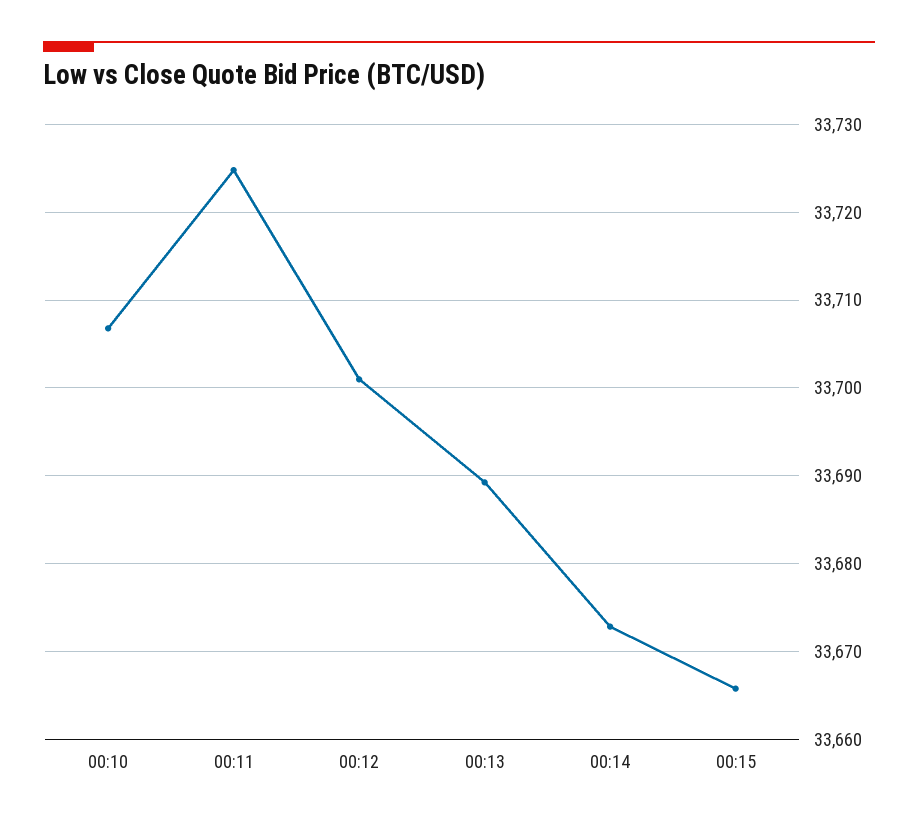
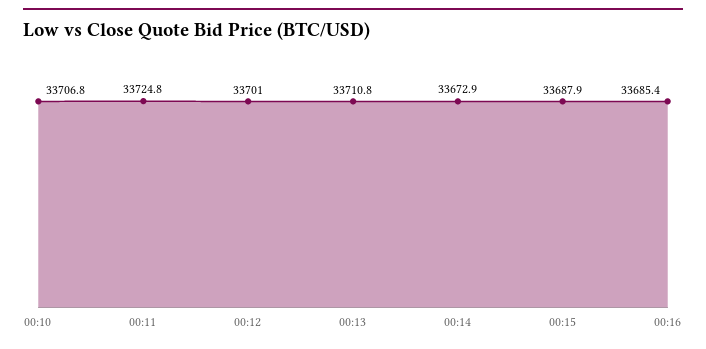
00:13: 33689 -> 33710.8
00:15: 33666 -> 33687.9
00:16: none -> 33685.4

